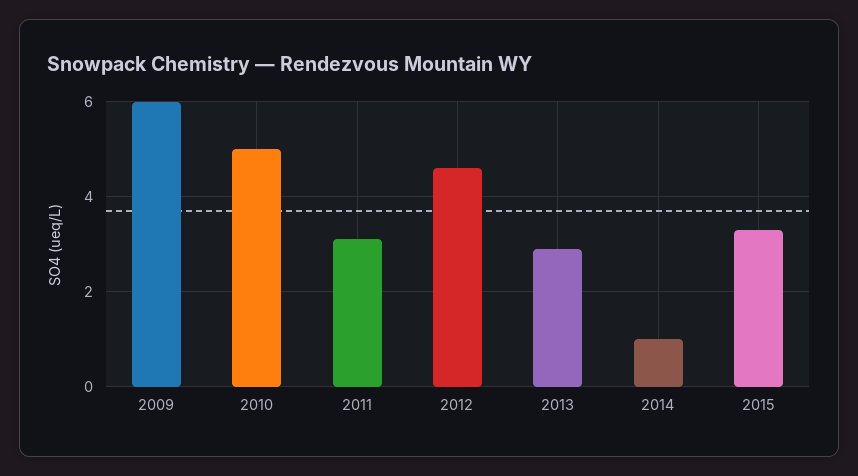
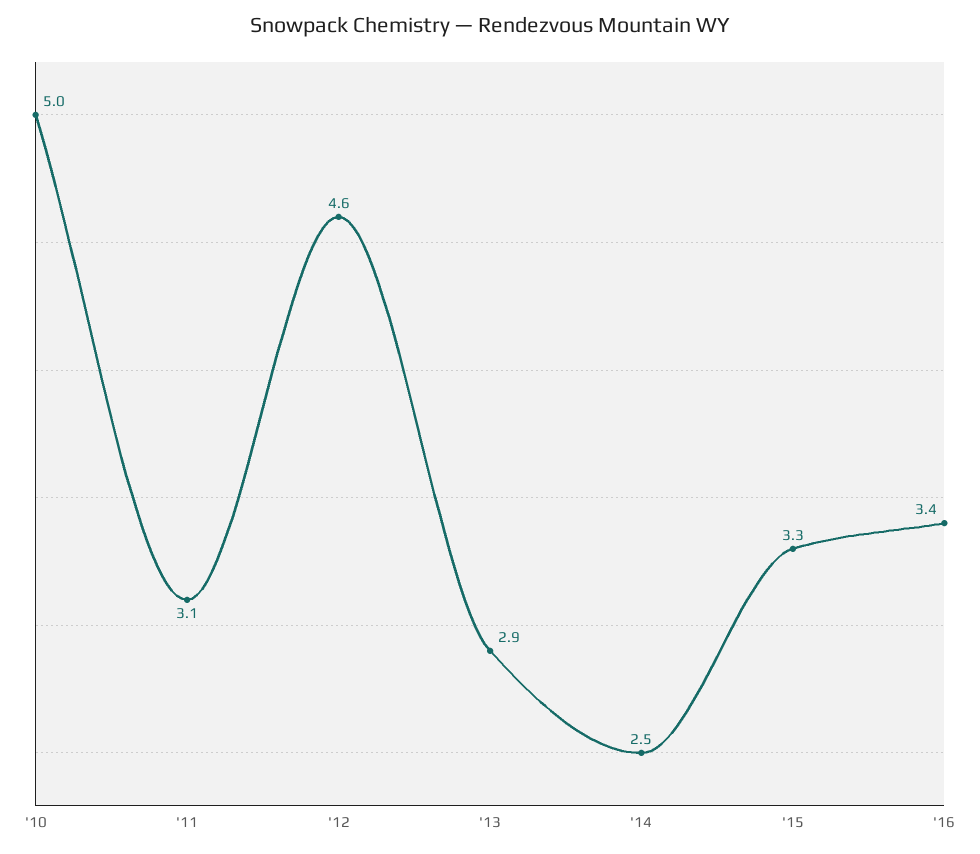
2009: 6 -> none
2014: 1 -> 2.5
'16: none -> 3.4

